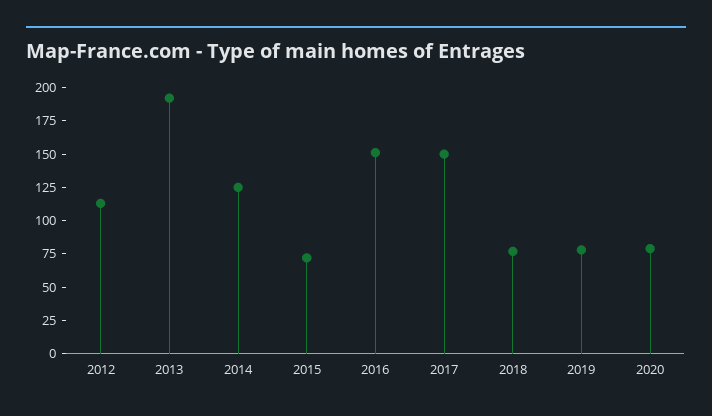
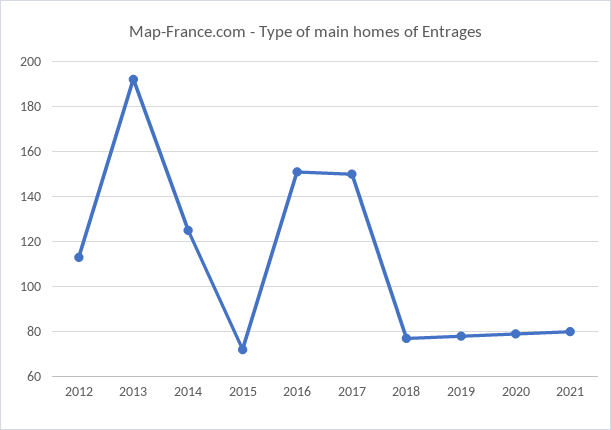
2021: none -> 80

